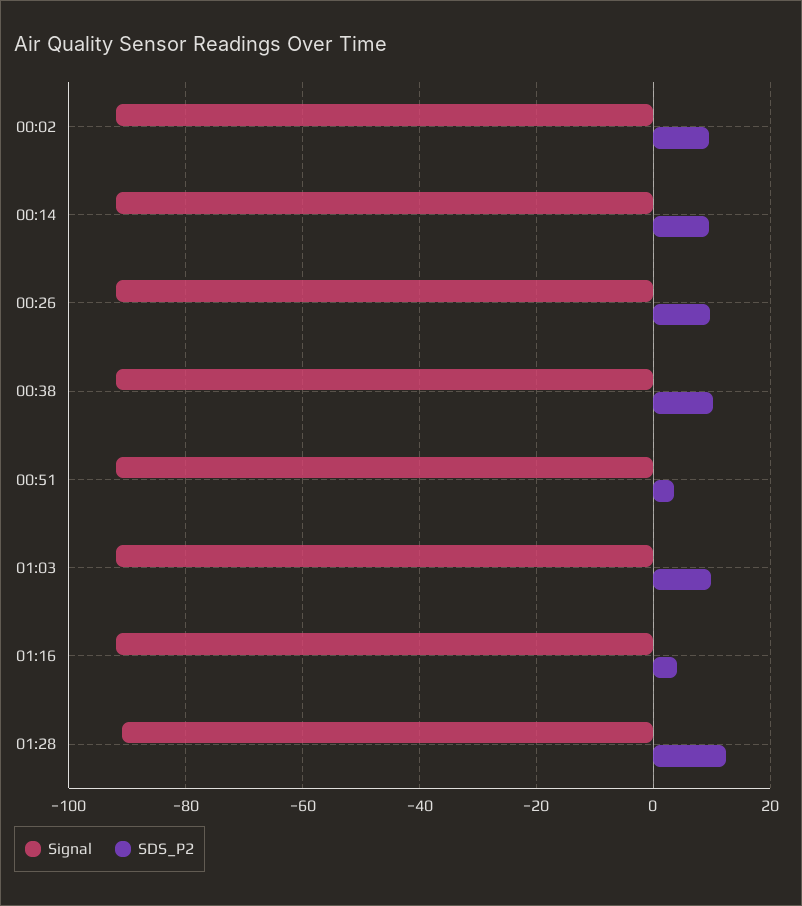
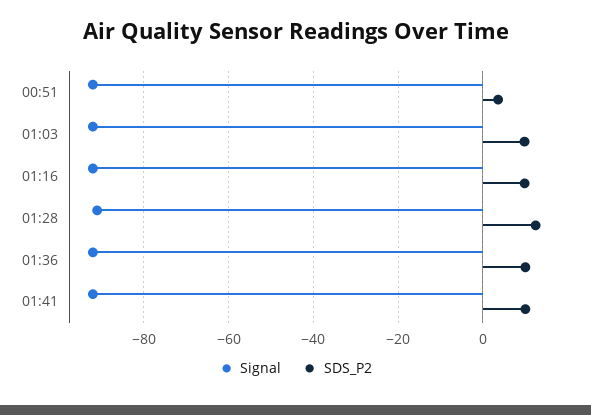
Signal, 00:02: -92 -> none
SDS_P2, 00:02: 10 -> none
Signal, 00:14: -92 -> none
SDS_P2, 00:14: 10 -> none
Signal, 00:26: -92 -> none
SDS_P2, 00:26: 10 -> none
Signal, 00:38: -92 -> none
SDS_P2, 00:38: 10 -> none
SDS_P2, 01:16: 4 -> 10
Signal, 01:36: none -> -92
SDS_P2, 01:36: none -> 10
Signal, 01:41: none -> -92
SDS_P2, 01:41: none -> 10

